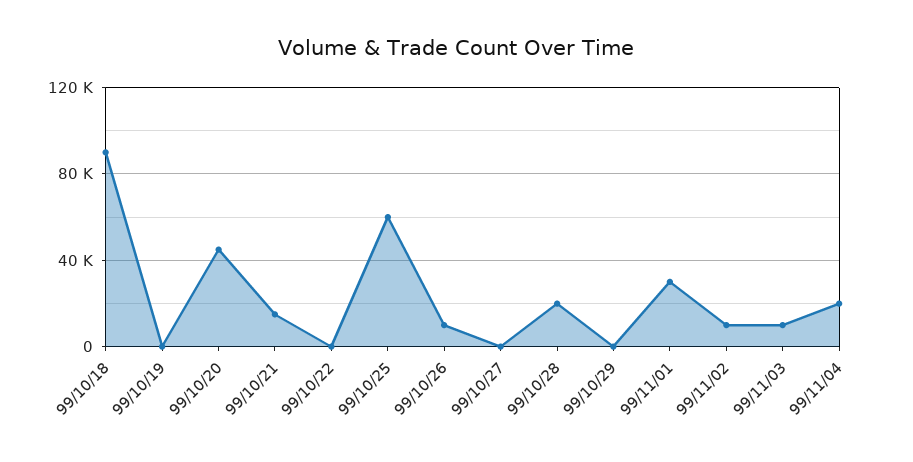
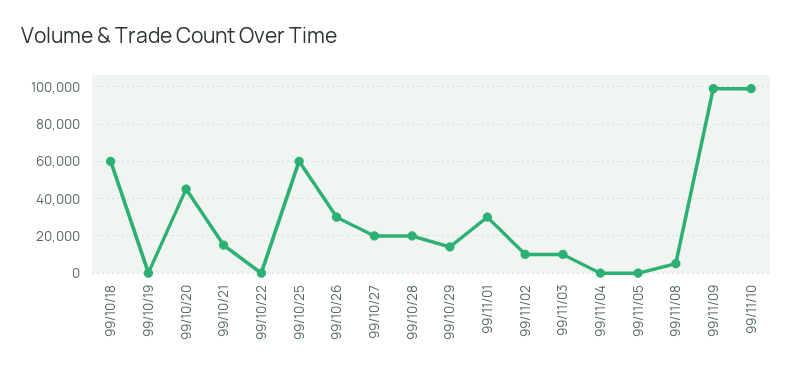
99/10/18: 90000 -> 60000
99/10/26: 10000 -> 30000
99/10/27: 0 -> 20000
99/10/29: 0 -> 15000
99/11/04: 20000 -> 0
99/11/05: none -> 0
99/11/08: none -> 5000
99/11/09: none -> 100000
99/11/10: none -> 100000

